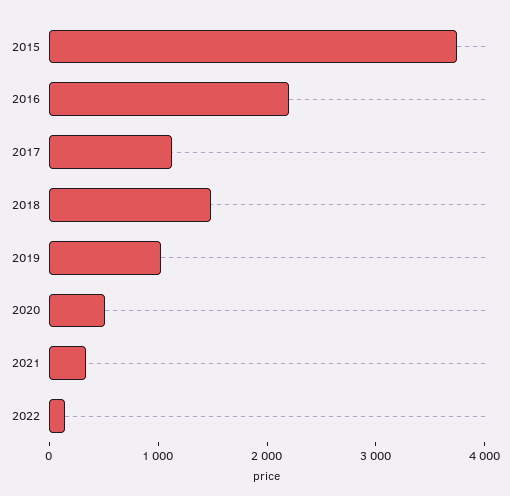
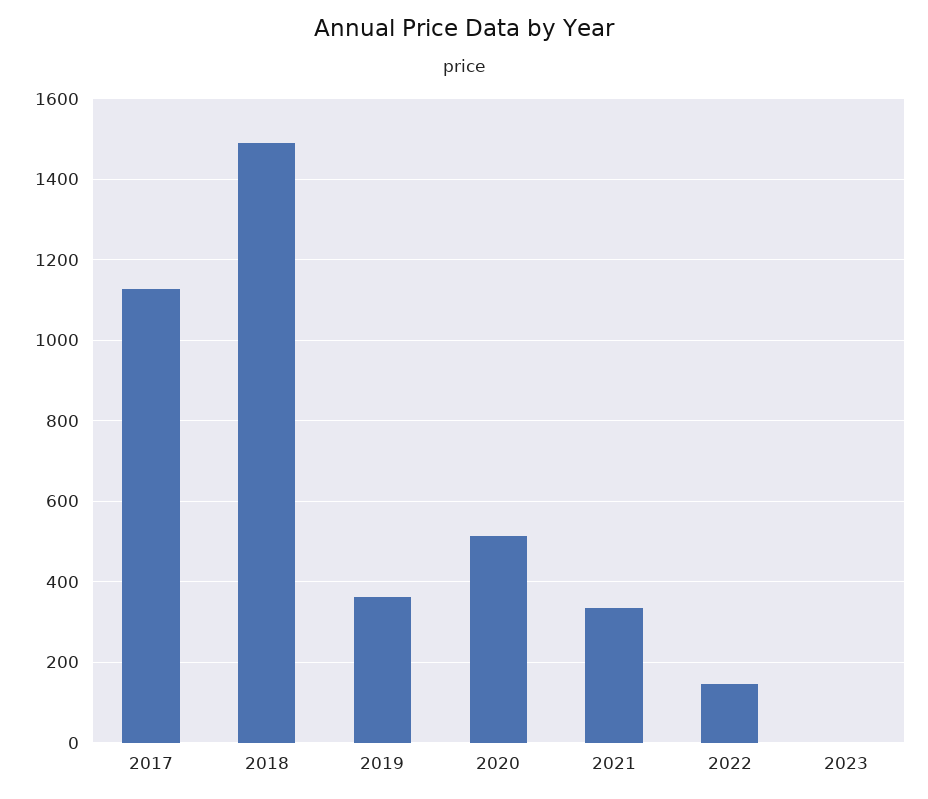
2015: 3800 -> none
2016: 2200 -> none
2019: 1000 -> 360
2023: none -> 0

